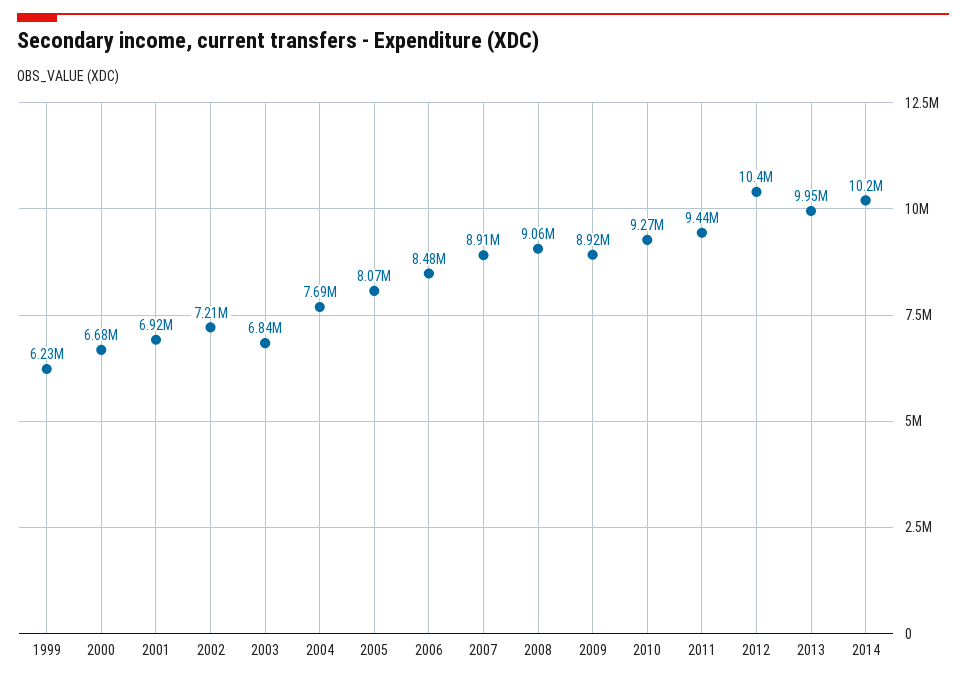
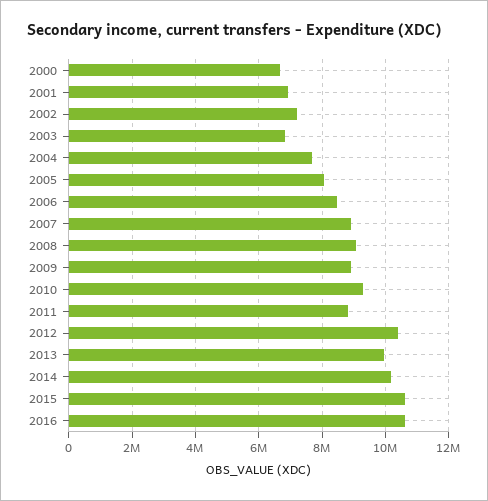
1999: 6230000 -> none
2011: 9440000 -> 8800000
2015: none -> 10600000
2016: none -> 10600000

